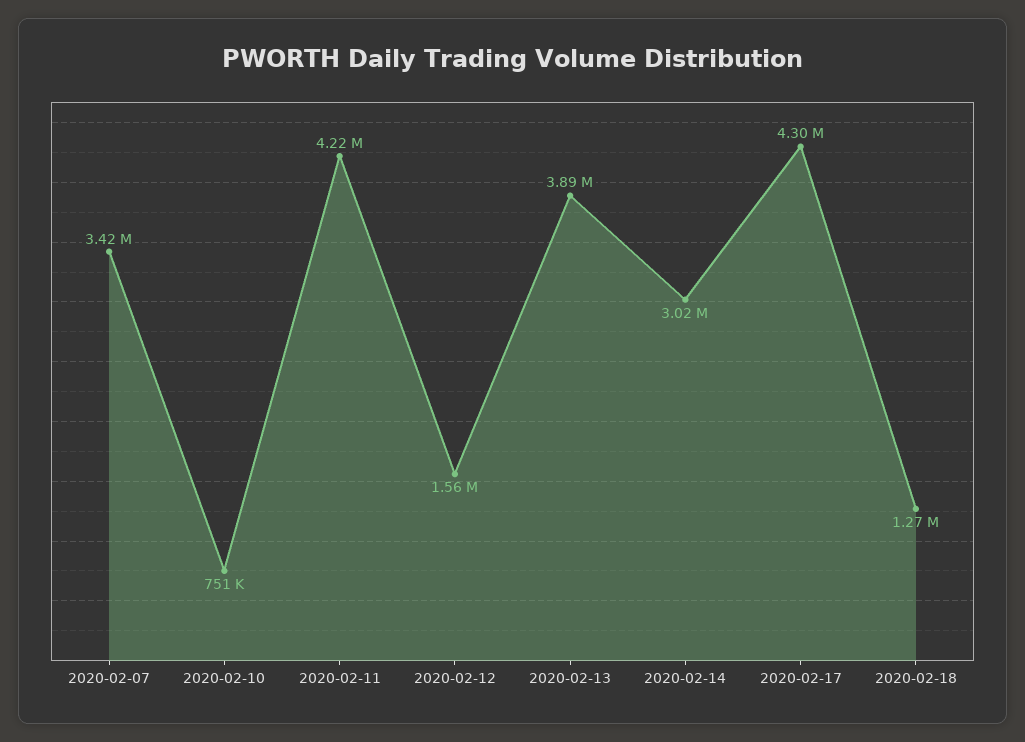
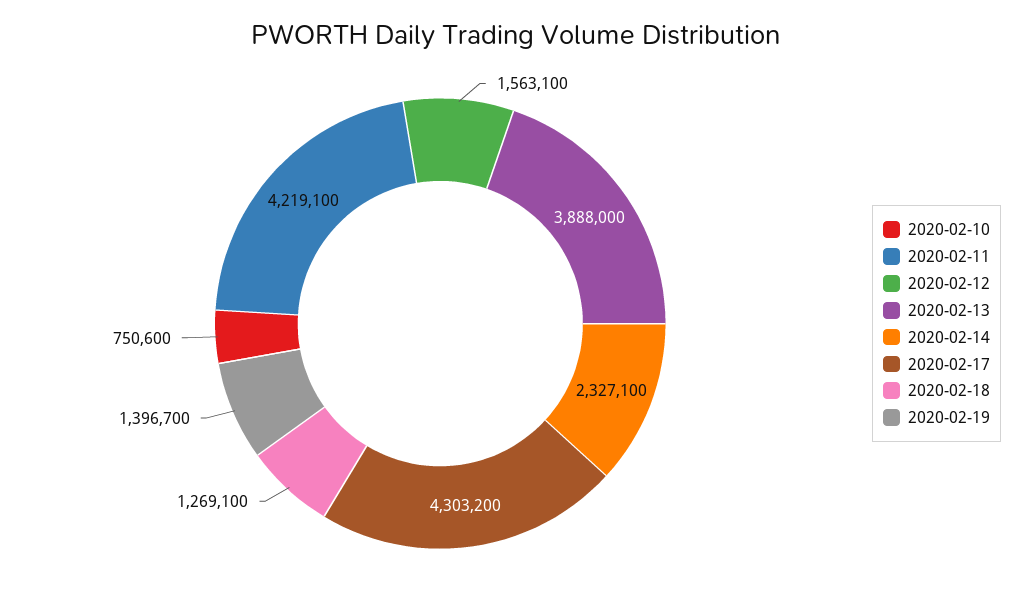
2020-02-07: 3420000 -> none
2020-02-14: 3020000 -> 2327100
2020-02-19: none -> 1396700

